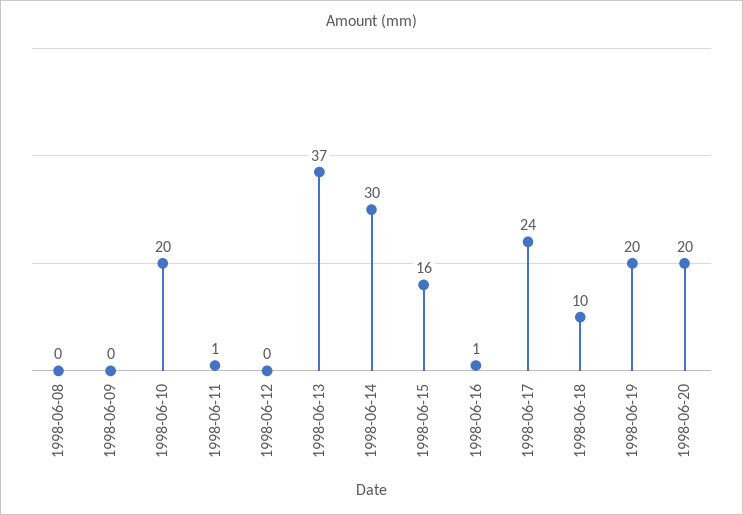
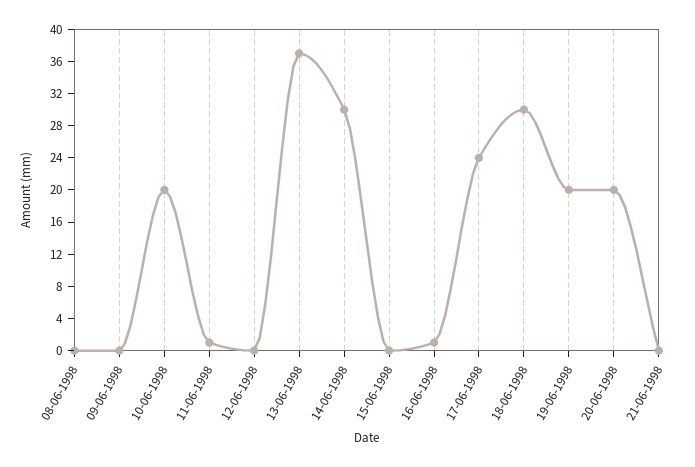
1998-06-15: 16 -> 0
1998-06-18: 10 -> 30
21-06-1998: none -> 0

